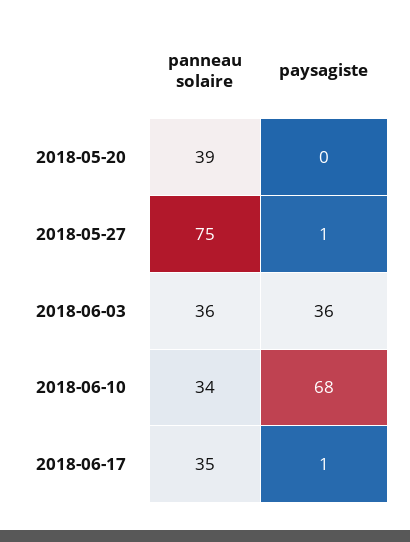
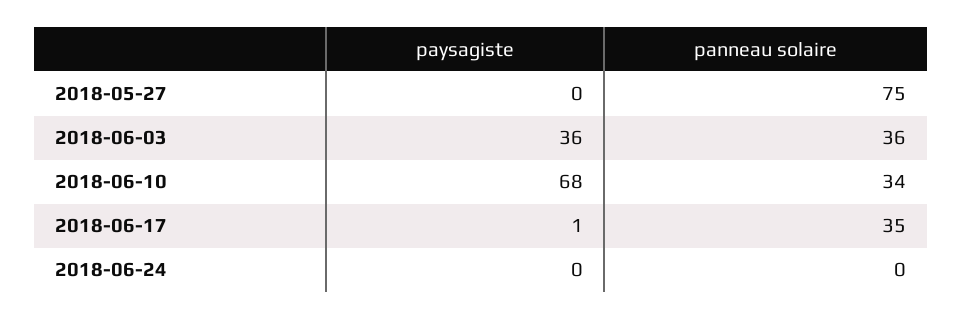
panneau solaire, 2018-05-20: 39 -> none
paysagiste, 2018-05-20: 0 -> none
paysagiste, 2018-05-27: 1 -> 0
paysagiste, 2018-06-24: none -> 0
panneau solaire, 2018-06-24: none -> 0

